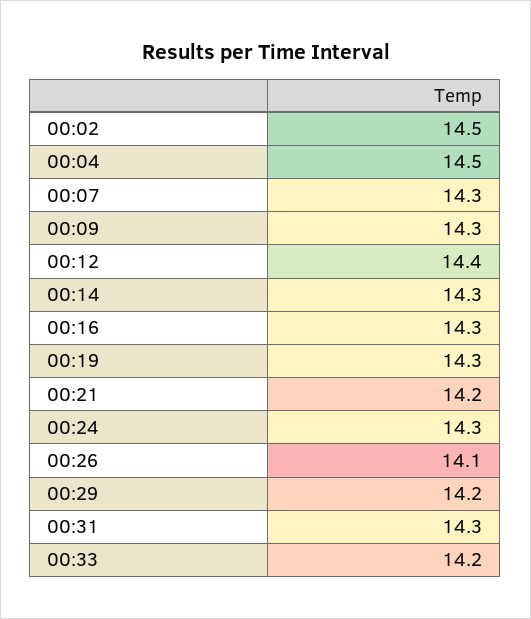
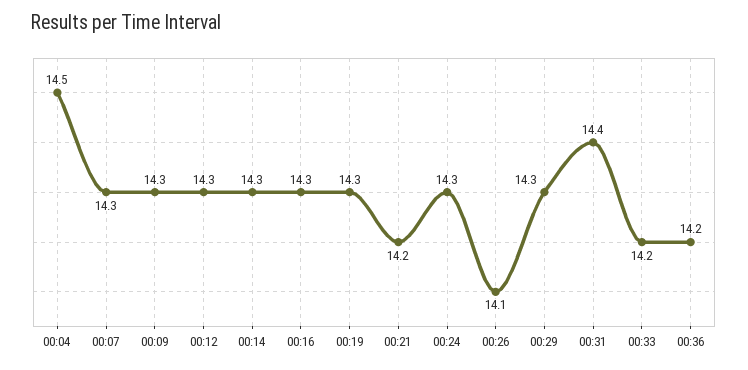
00:02: 14.5 -> none
00:12: 14.4 -> 14.3
00:29: 14.2 -> 14.3
00:31: 14.3 -> 14.4
00:36: none -> 14.2

